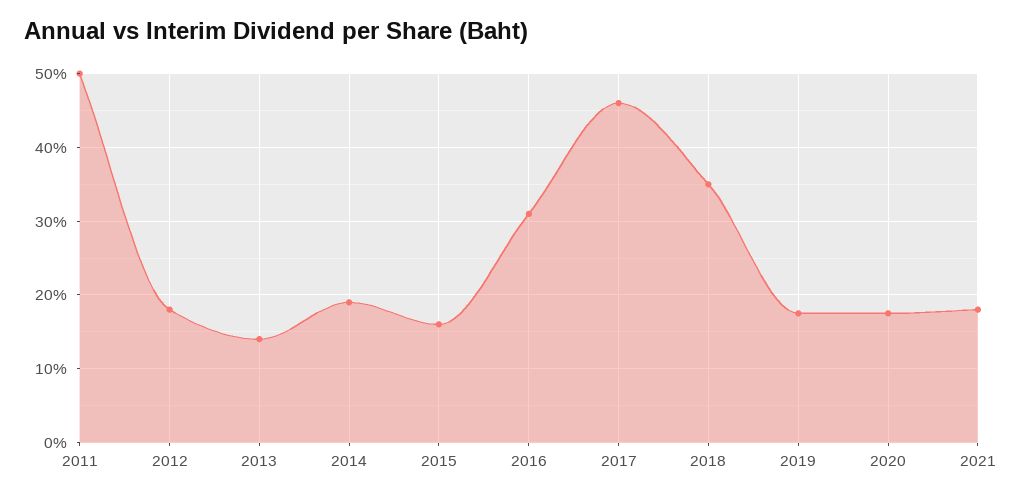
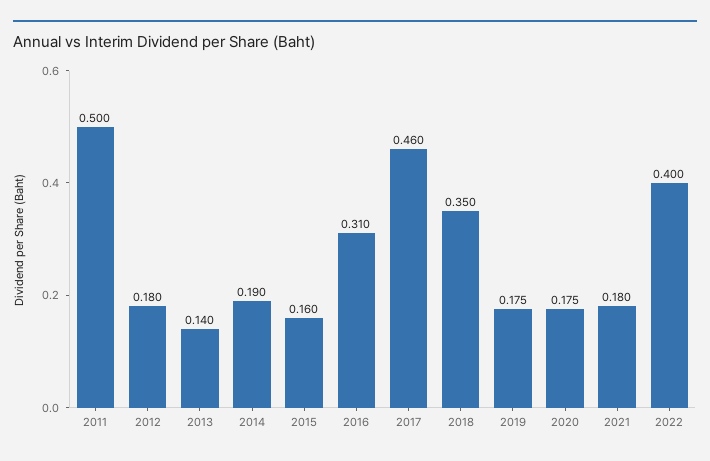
2022: none -> 0.4

